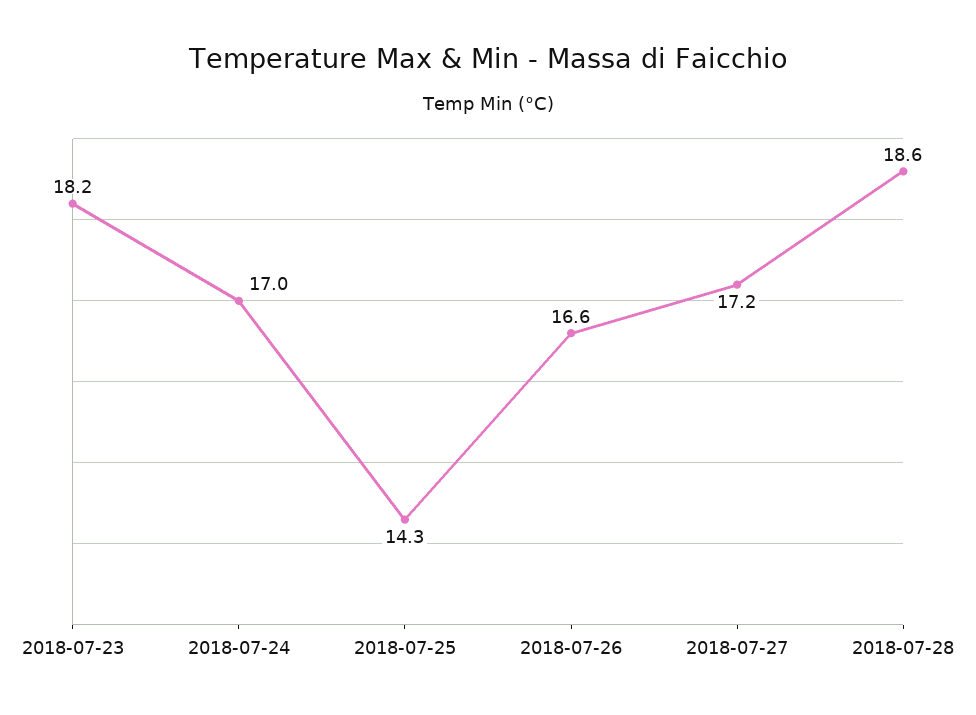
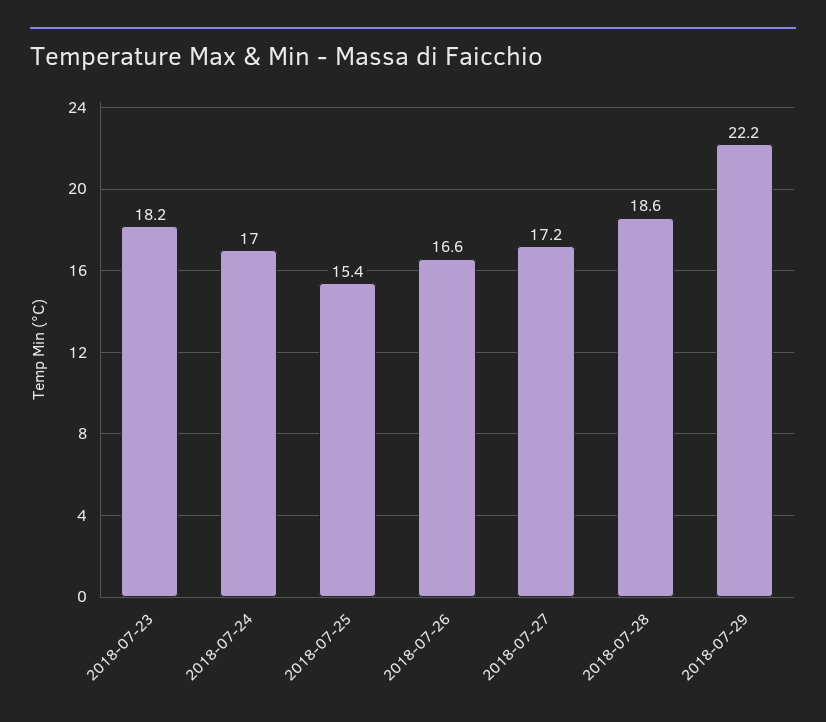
2018-07-25: 14.3 -> 15.4
2018-07-29: none -> 22.2

